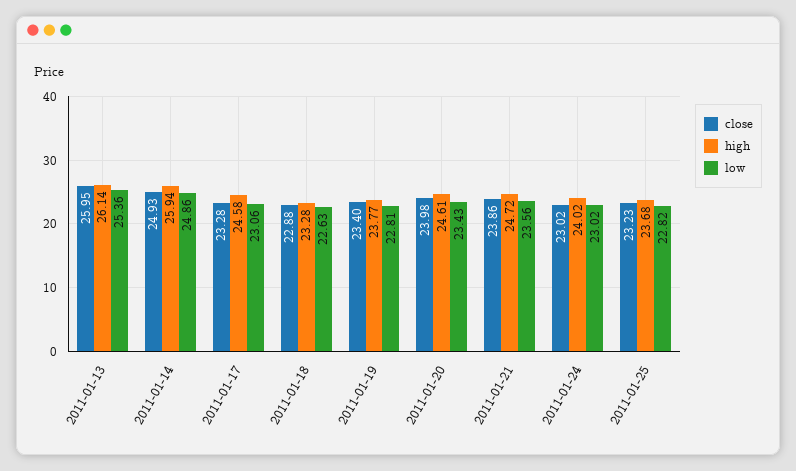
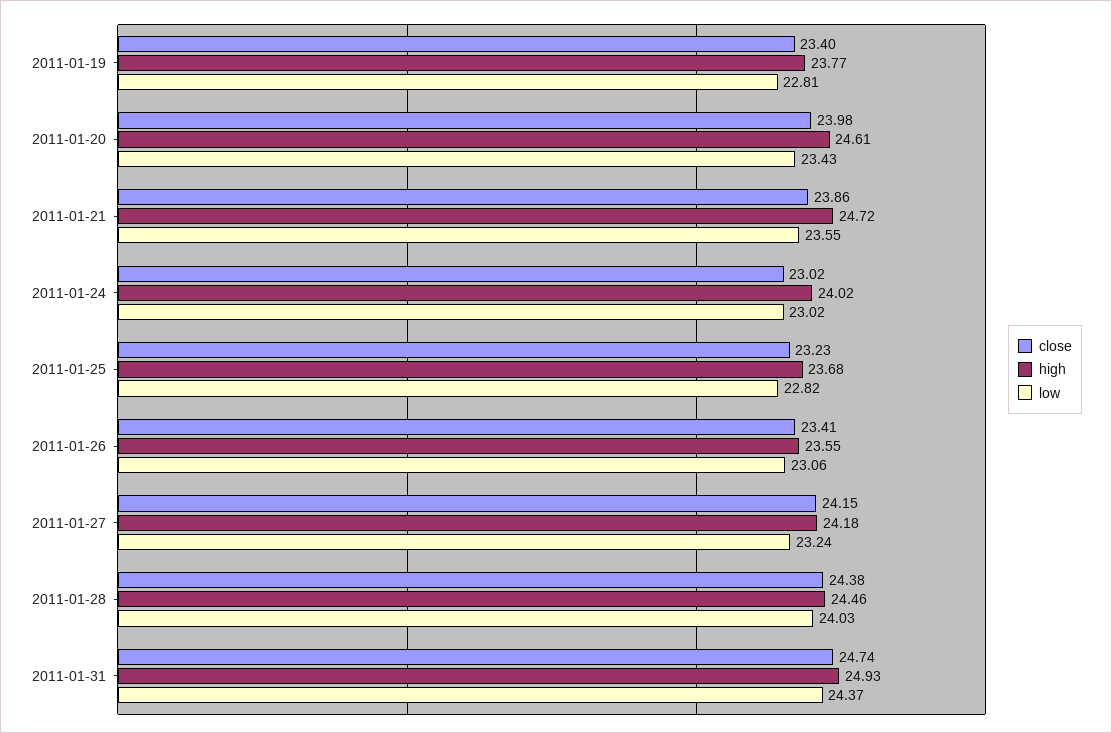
close, 2011-01-13: 25.95 -> none
high, 2011-01-13: 26.14 -> none
low, 2011-01-13: 25.36 -> none
close, 2011-01-14: 24.93 -> none
high, 2011-01-14: 25.94 -> none
low, 2011-01-14: 24.86 -> none
close, 2011-01-17: 23.28 -> none
high, 2011-01-17: 24.58 -> none
low, 2011-01-17: 23.06 -> none
close, 2011-01-18: 22.88 -> none
high, 2011-01-18: 23.28 -> none
low, 2011-01-18: 22.63 -> none
low, 2011-01-21: 23.56 -> 23.55
close, 2011-01-26: none -> 23.41
high, 2011-01-26: none -> 23.55
low, 2011-01-26: none -> 23.06
close, 2011-01-27: none -> 24.15
high, 2011-01-27: none -> 24.18
low, 2011-01-27: none -> 23.24
close, 2011-01-28: none -> 24.38
high, 2011-01-28: none -> 24.46
low, 2011-01-28: none -> 24.03
close, 2011-01-31: none -> 24.74
high, 2011-01-31: none -> 24.93
low, 2011-01-31: none -> 24.37

